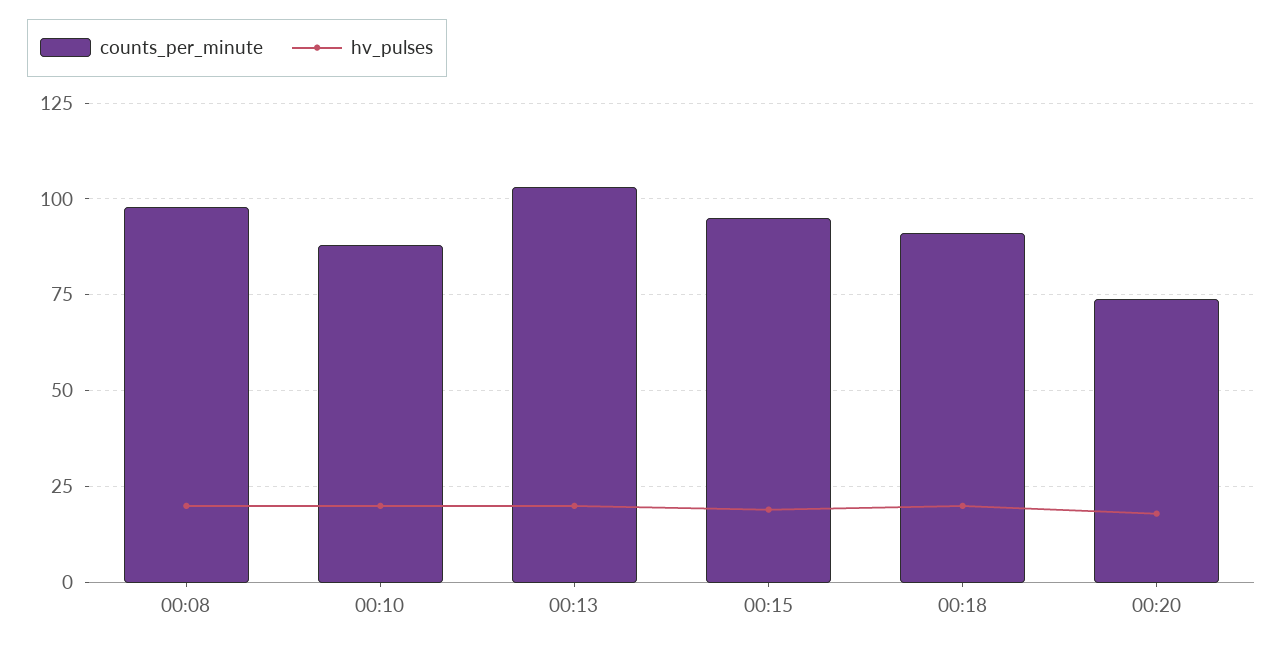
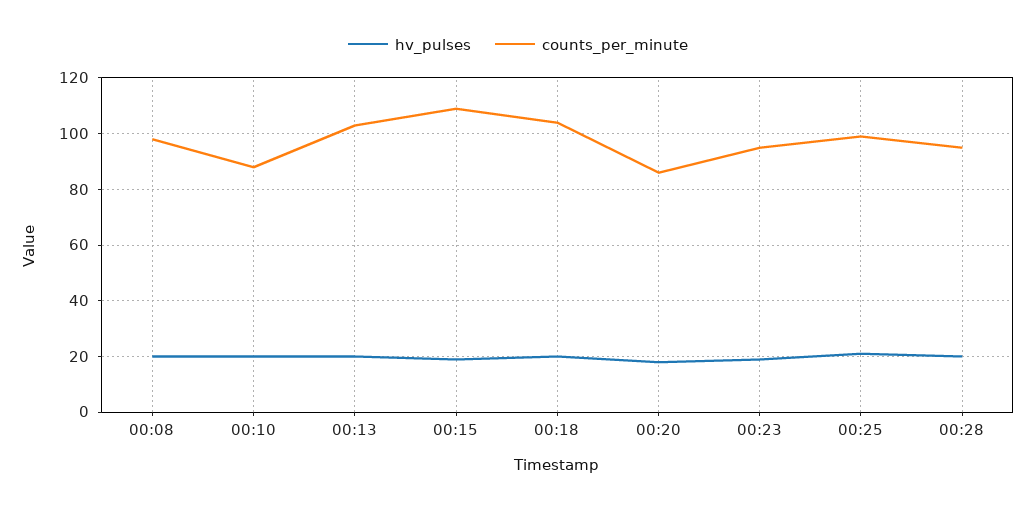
counts_per_minute, 00:15: 95 -> 110
counts_per_minute, 00:18: 90 -> 105
counts_per_minute, 00:20: 75 -> 85
hv_pulses, 00:23: none -> 20
counts_per_minute, 00:23: none -> 95
hv_pulses, 00:25: none -> 20
counts_per_minute, 00:25: none -> 100
hv_pulses, 00:28: none -> 20
counts_per_minute, 00:28: none -> 95

